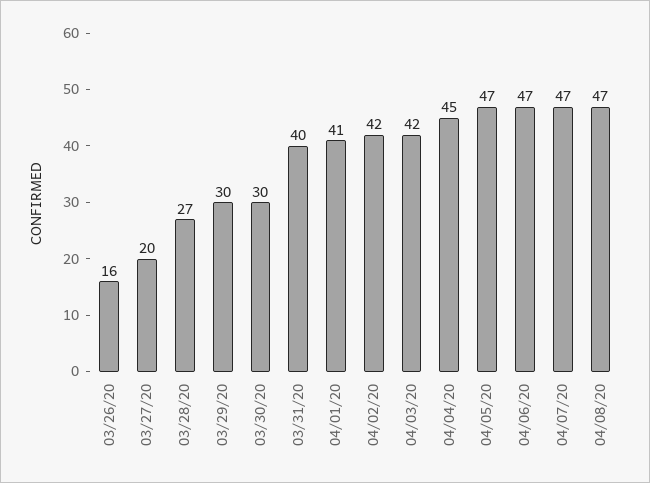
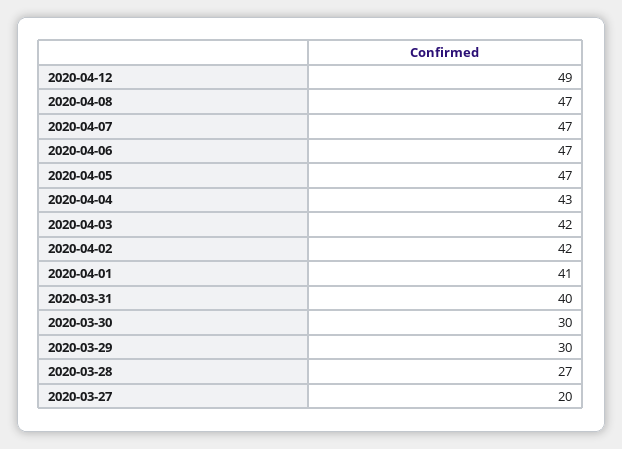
03/26/20: 16 -> none
04/04/20: 45 -> 43
2020-04-12: none -> 49

